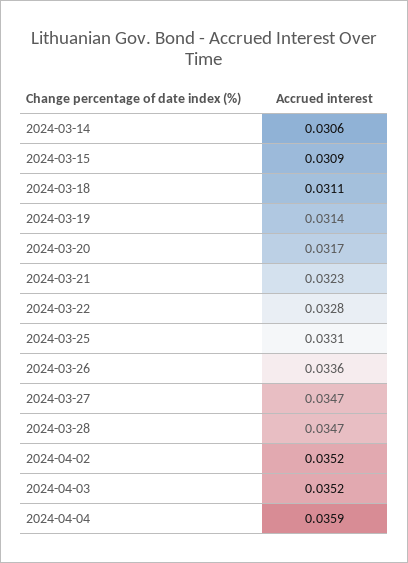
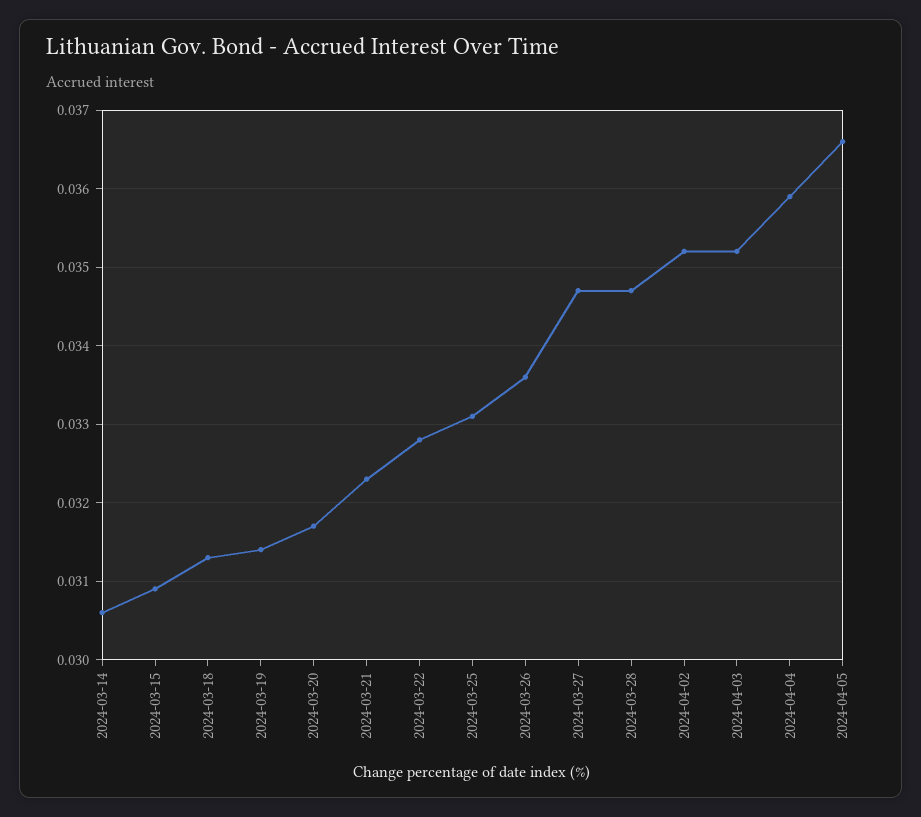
2024-03-18: 0.0311 -> 0.0313
2024-04-05: none -> 0.0366

